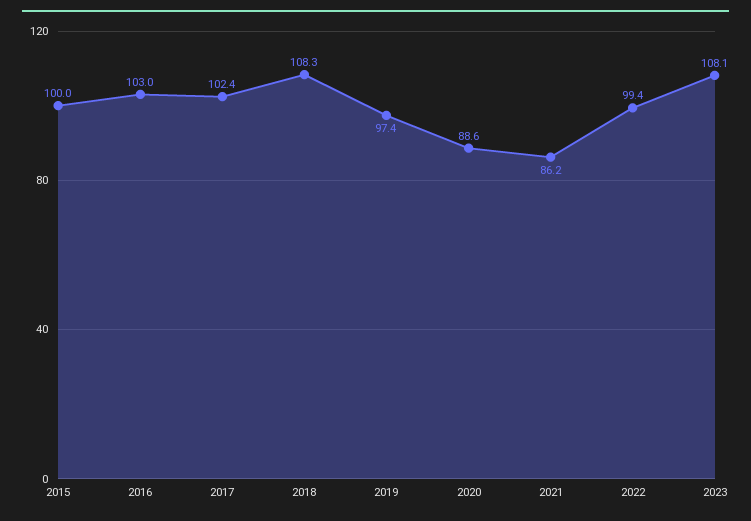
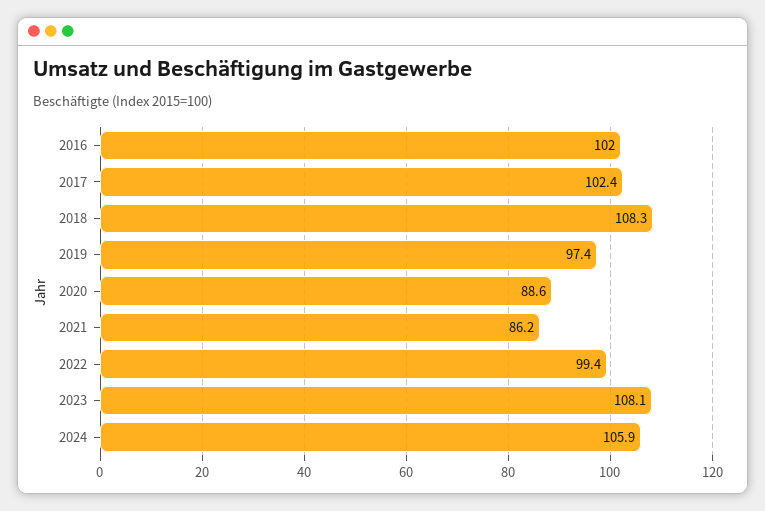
2015: 100 -> none
2016: 103 -> 102
2024: none -> 105.9

